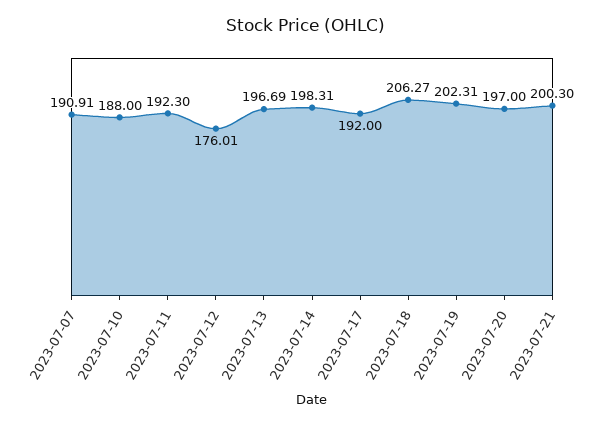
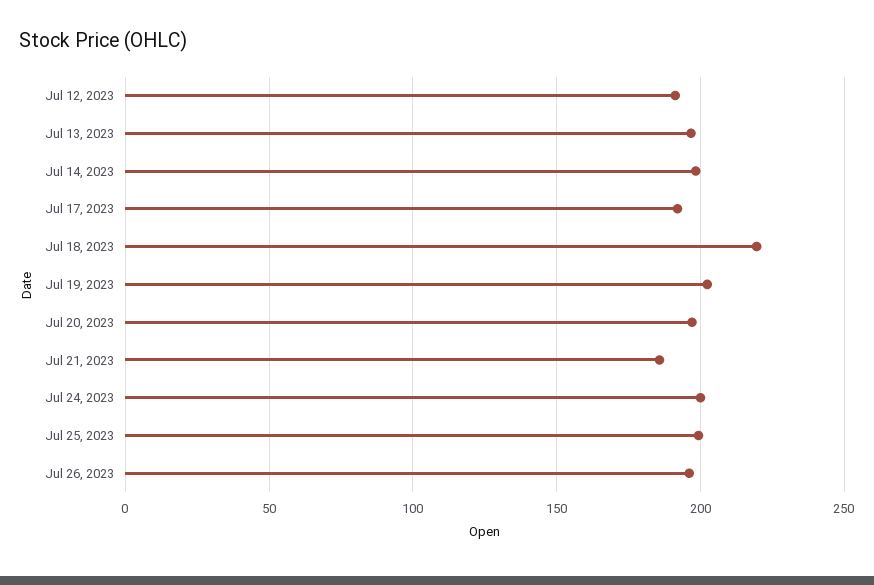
2023-07-07: 190.91 -> none
2023-07-10: 188 -> none
2023-07-11: 192.3 -> none
2023-07-12: 176.01 -> 190
2023-07-18: 206.27 -> 220
2023-07-21: 200.3 -> 185
Jul 24, 2023: none -> 200
Jul 25, 2023: none -> 200
Jul 26, 2023: none -> 195

